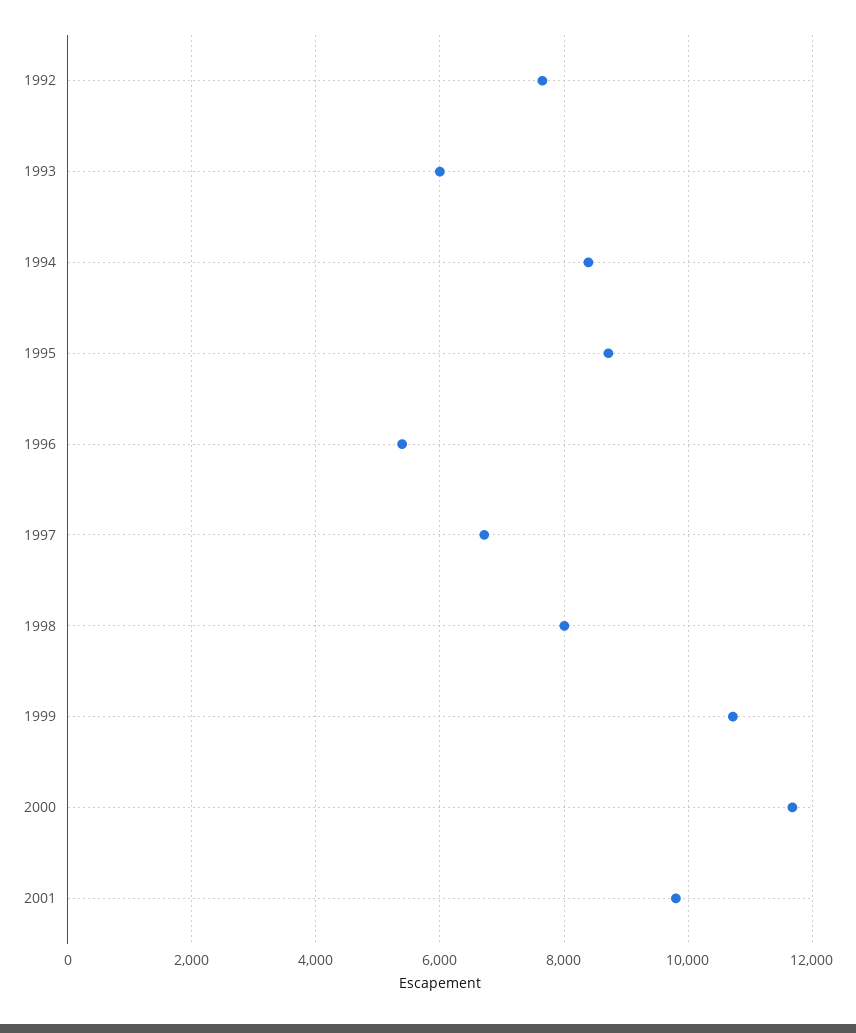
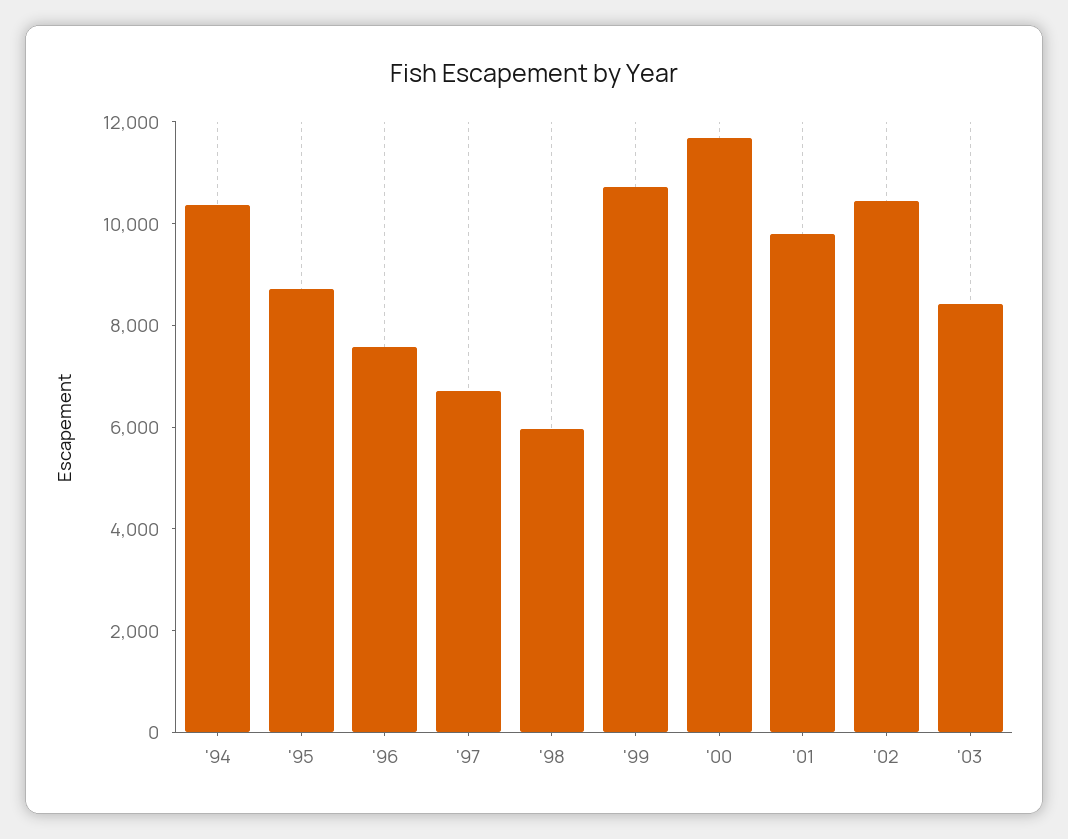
1992: 7600 -> none
1993: 6000 -> none
1994: 8400 -> 10500
1996: 5400 -> 7500
1998: 8000 -> 6000
'02: none -> 10500
'03: none -> 8500

